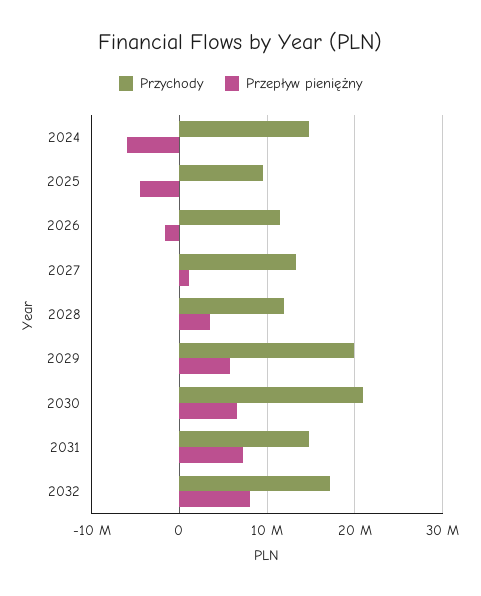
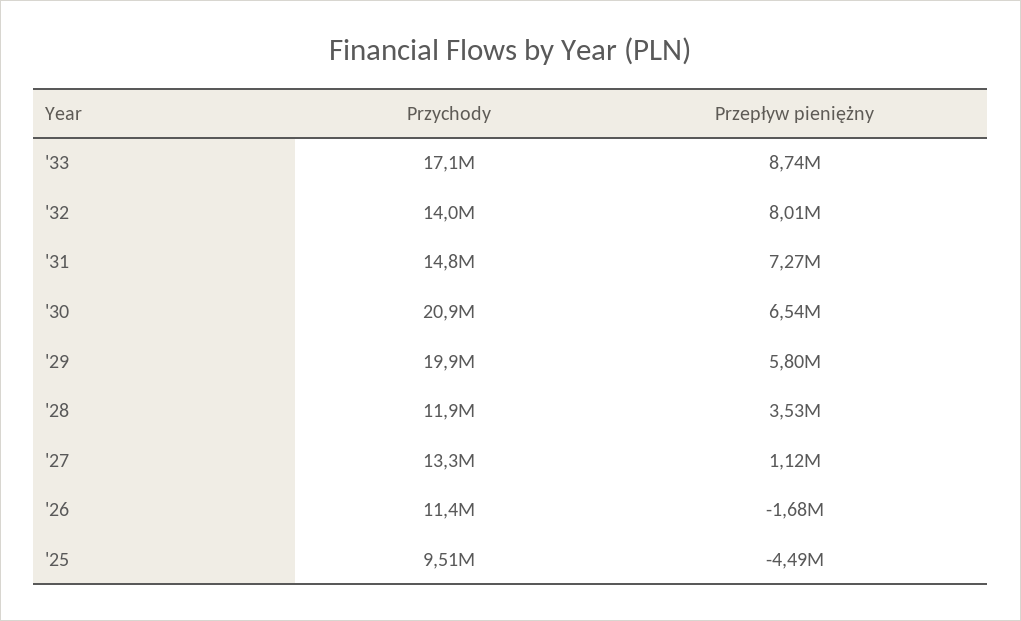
Przychody, 2024: 15000000 -> none
Przepływ pieniężny, 2024: -6000000 -> none
Przychody, 2032: 17000000 -> 14000000
Przychody, '33: none -> 17100000
Przepływ pieniężny, '33: none -> 8740000

